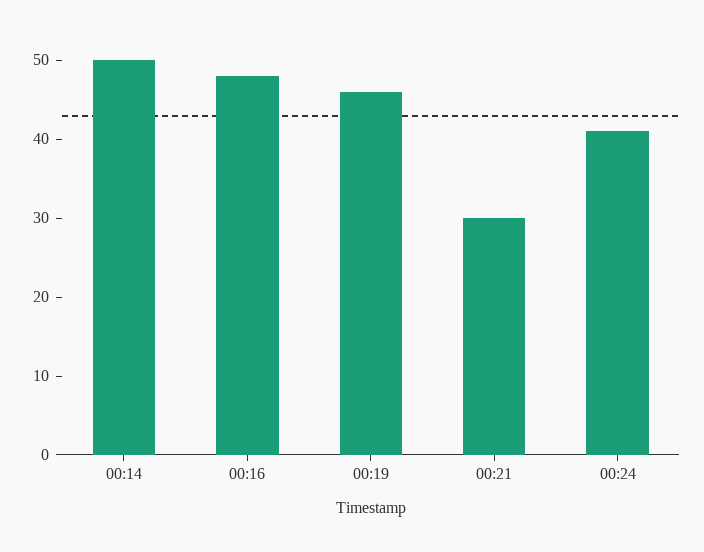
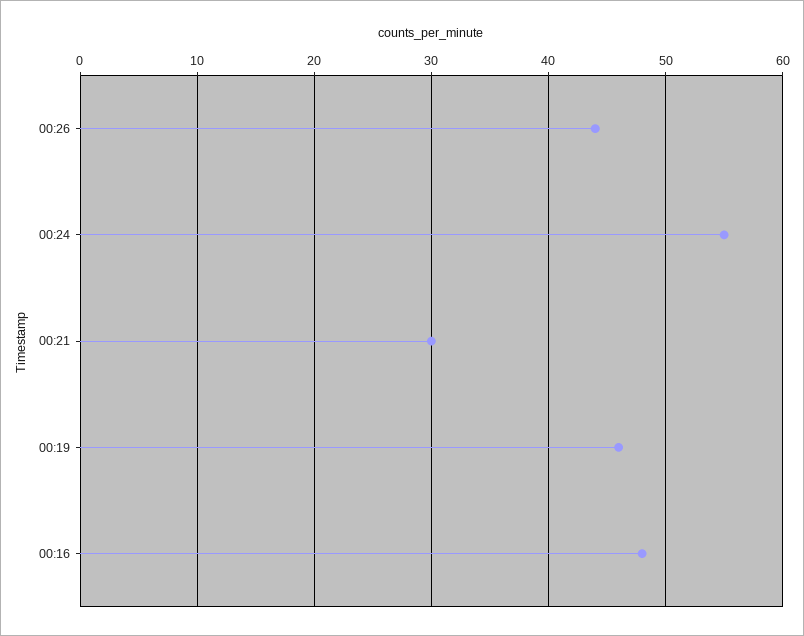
00:14: 50 -> none
00:24: 40 -> 55
00:26: none -> 44

